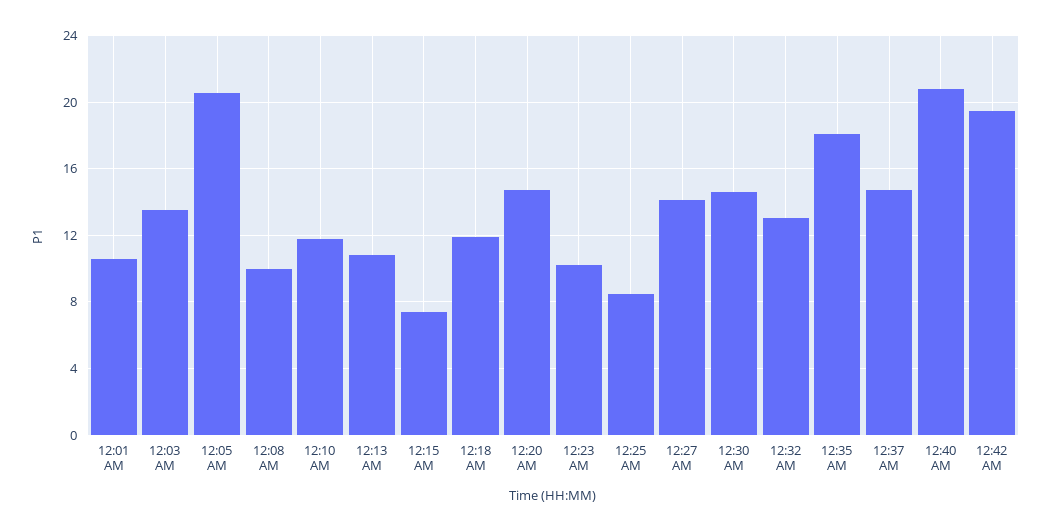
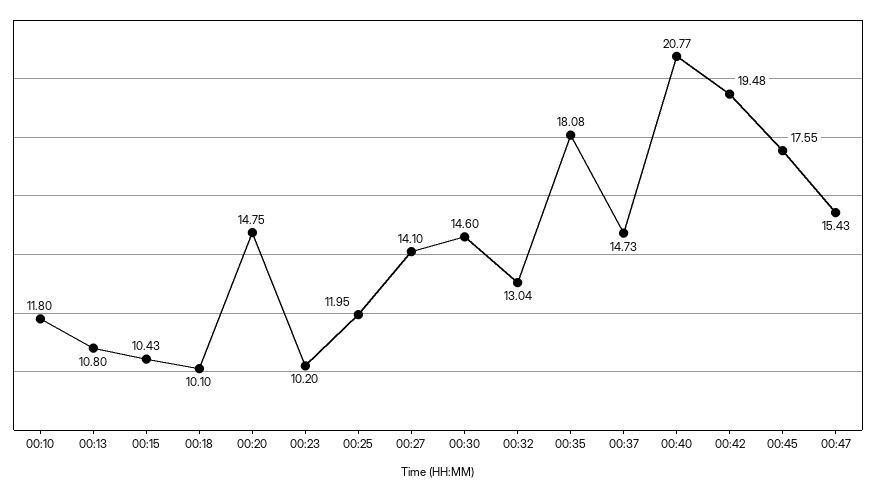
12:01 AM: 10.5 -> none
12:03 AM: 13.5 -> none
12:05 AM: 20.5 -> none
12:08 AM: 10 -> none
12:15 AM: 7.5 -> 10.43
12:18 AM: 12 -> 10.1
12:25 AM: 8.5 -> 11.95
00:45: none -> 17.55
00:47: none -> 15.43

